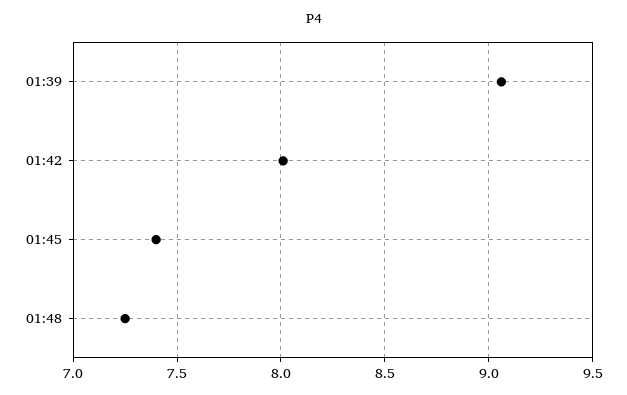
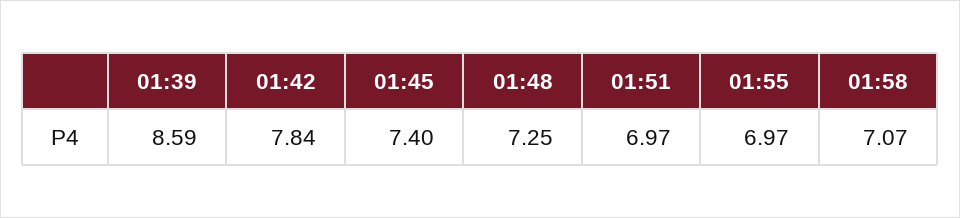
01:39: 9.05 -> 8.59
01:42: 8 -> 7.84
01:51: none -> 6.97
01:55: none -> 6.97
01:58: none -> 7.07

